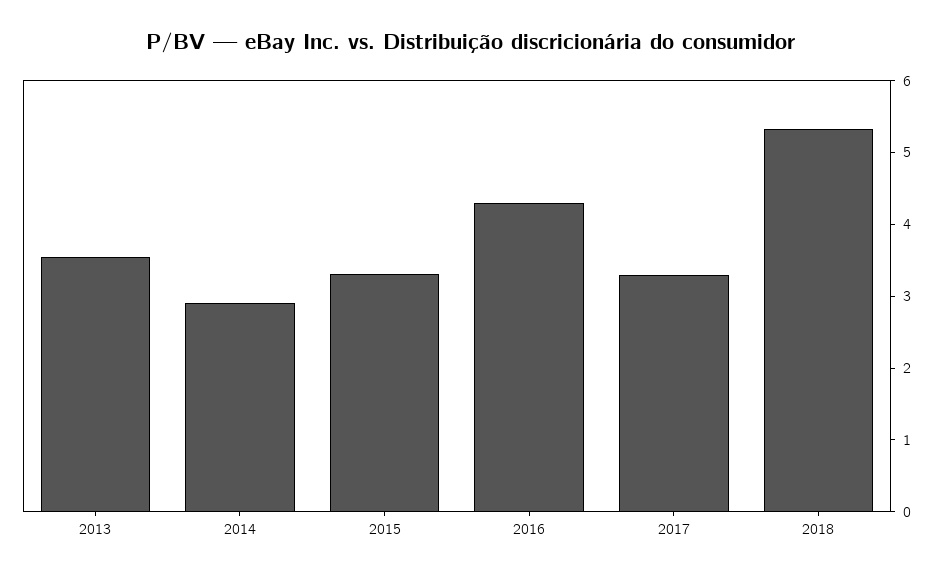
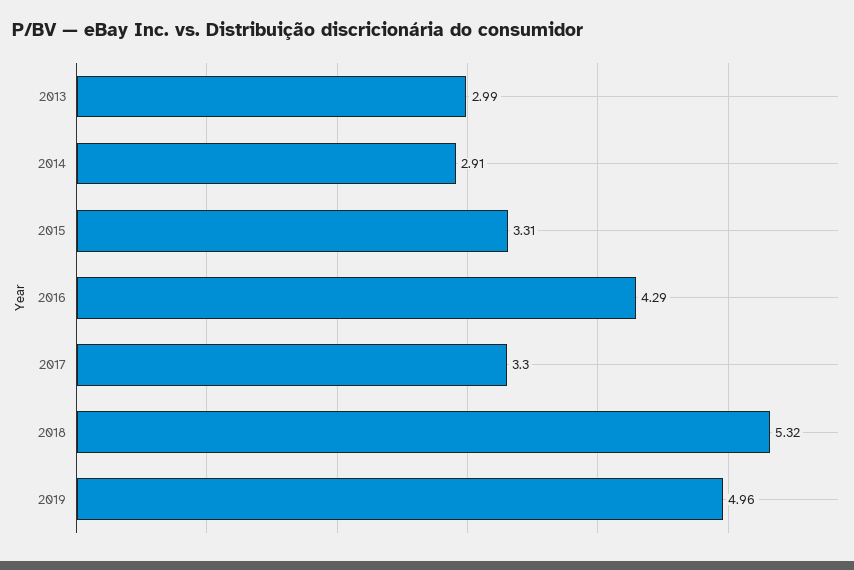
2013: 3.6 -> 2.99
2019: none -> 4.96

